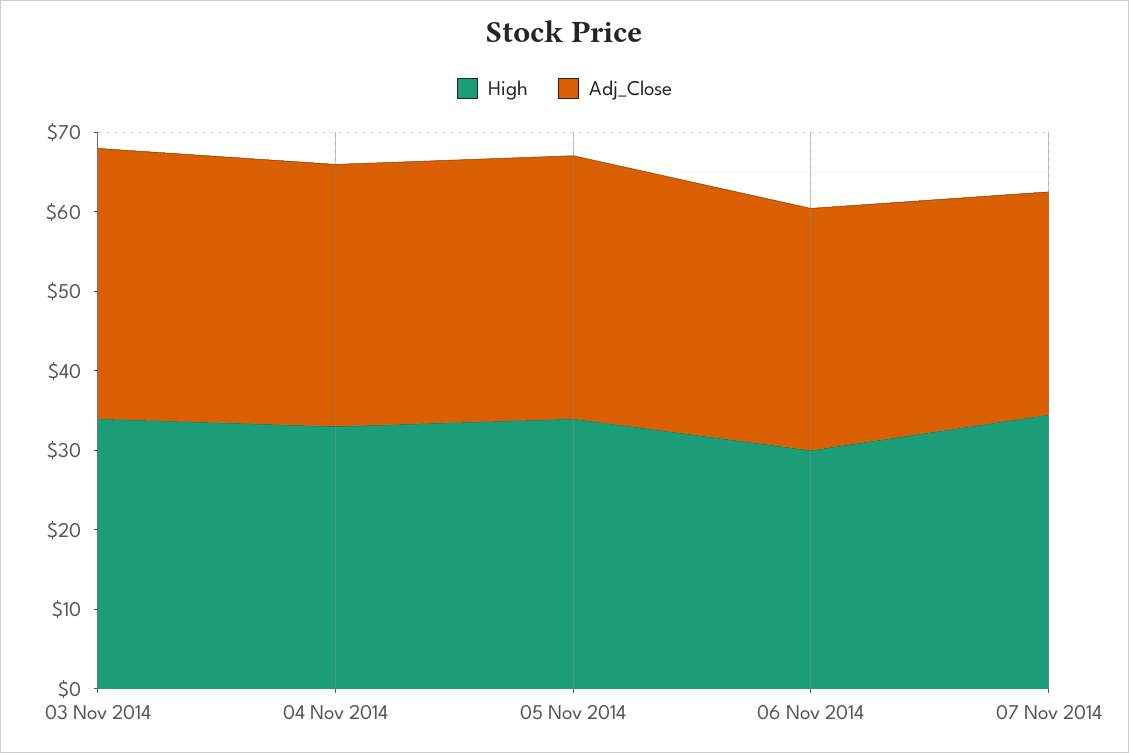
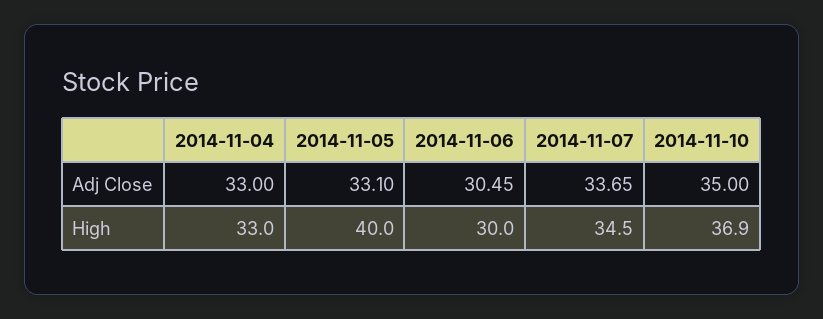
High, 03 Nov 2014: 34 -> none
Adj_Close, 03 Nov 2014: 34 -> none
High, 05 Nov 2014: 34 -> 40
Adj_Close, 07 Nov 2014: 28 -> 33.65
Adj_Close, 2014-11-10: none -> 35
High, 2014-11-10: none -> 36.9

